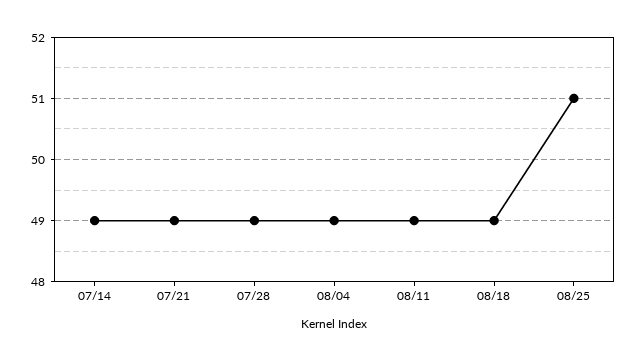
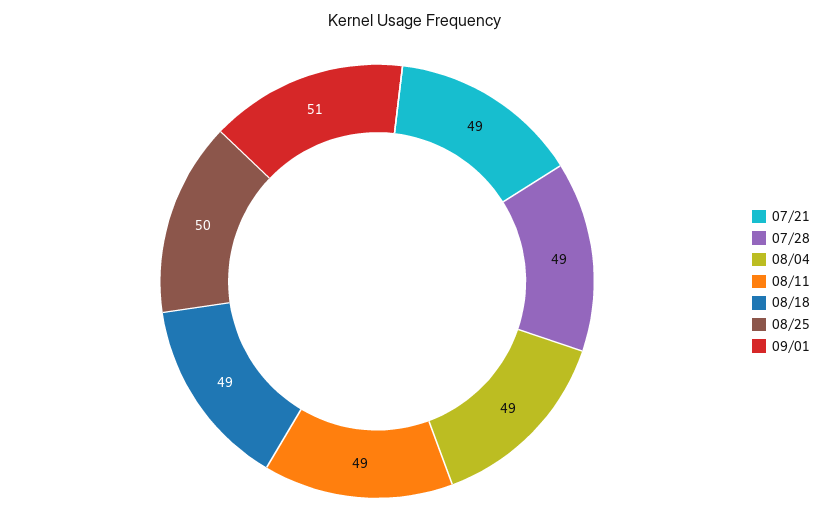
07/14: 49 -> none
08/25: 51 -> 50
09/01: none -> 51

